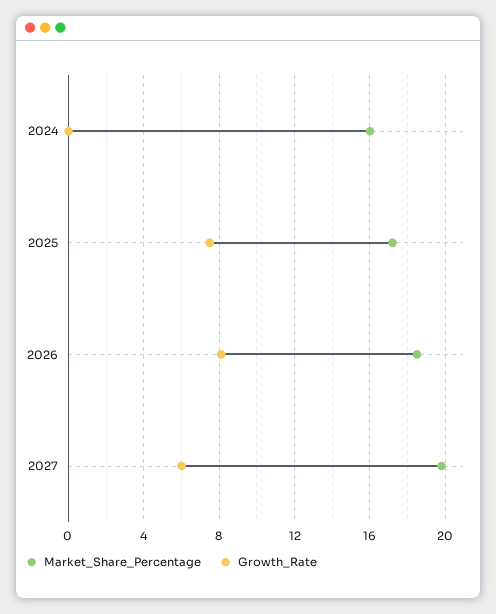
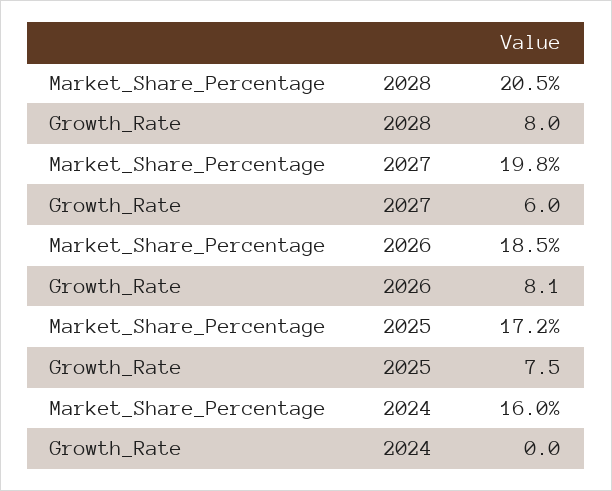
Market_Share_Percentage, 2028: none -> 20.5
Growth_Rate, 2028: none -> 8

